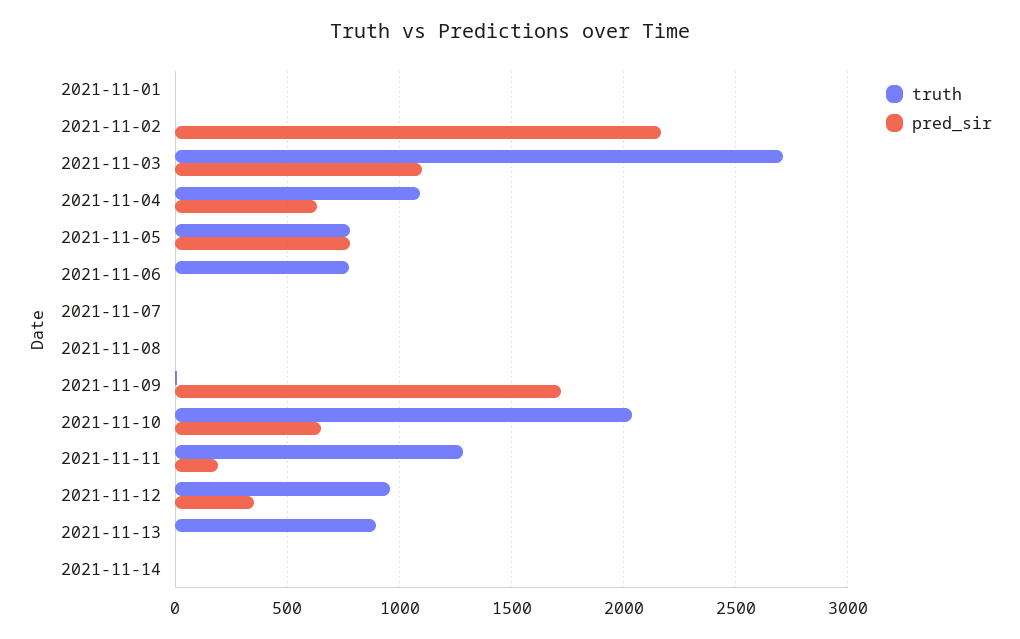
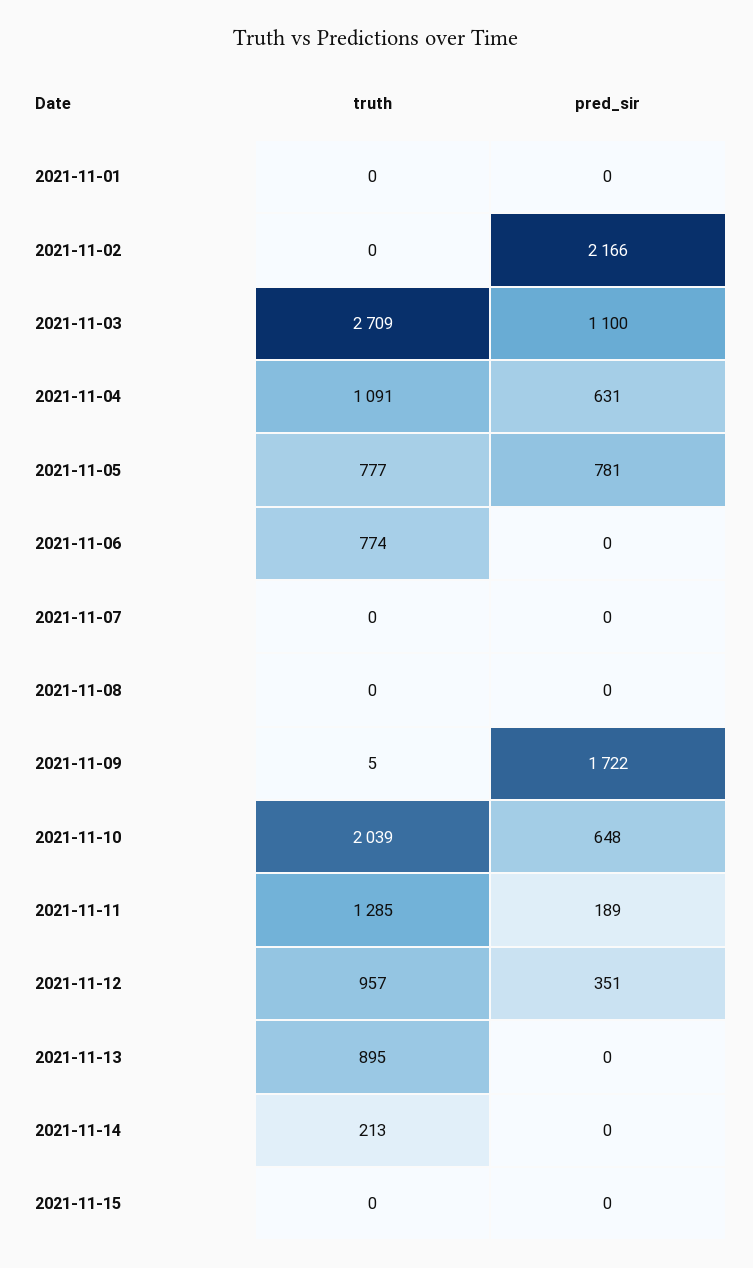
truth, 2021-11-14: 0 -> 213
truth, 2021-11-15: none -> 0
pred_sir, 2021-11-15: none -> 0

